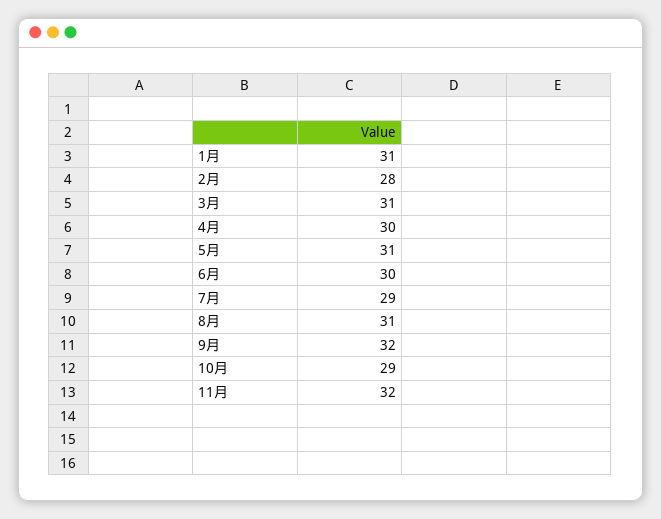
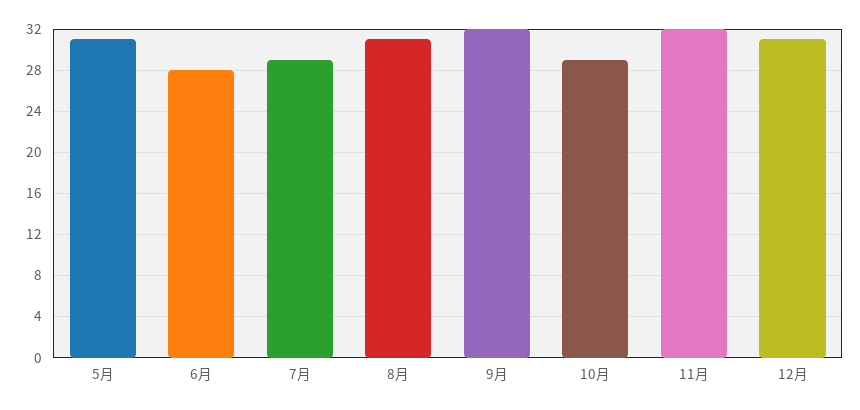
1月: 31 -> none
2月: 28 -> none
3月: 31 -> none
4月: 30 -> none
6月: 30 -> 28
12月: none -> 31

